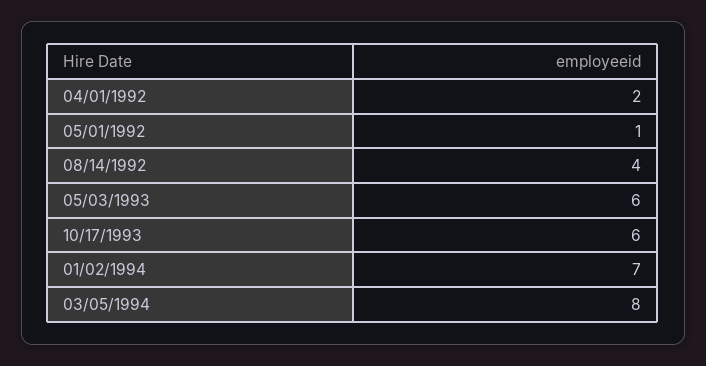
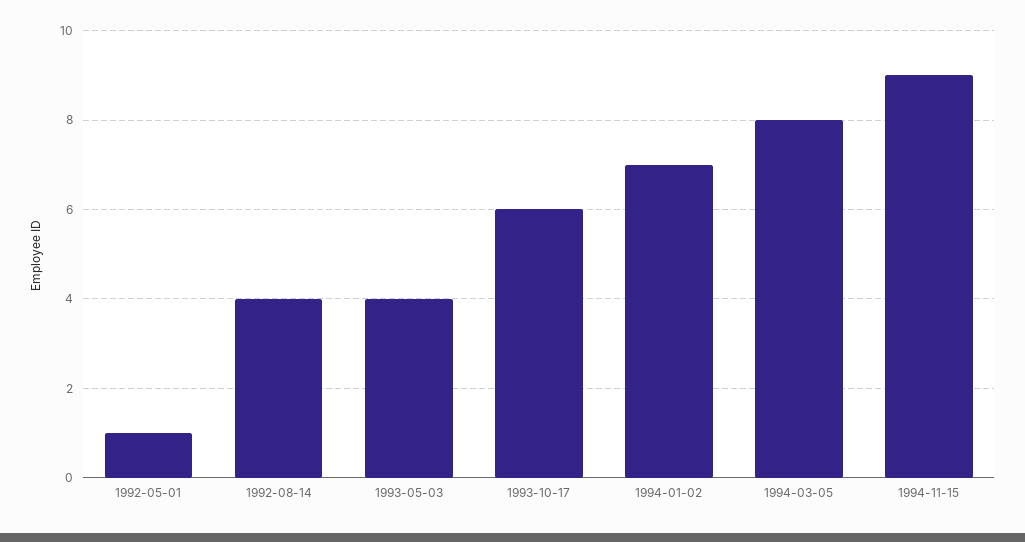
04/01/1992: 2 -> none
05/03/1993: 6 -> 4
1994-11-15: none -> 9

